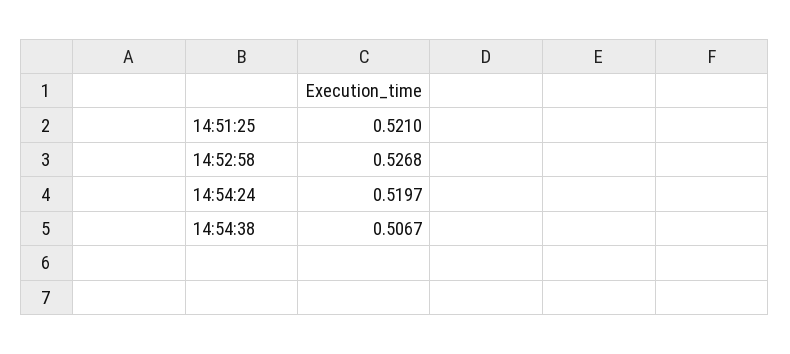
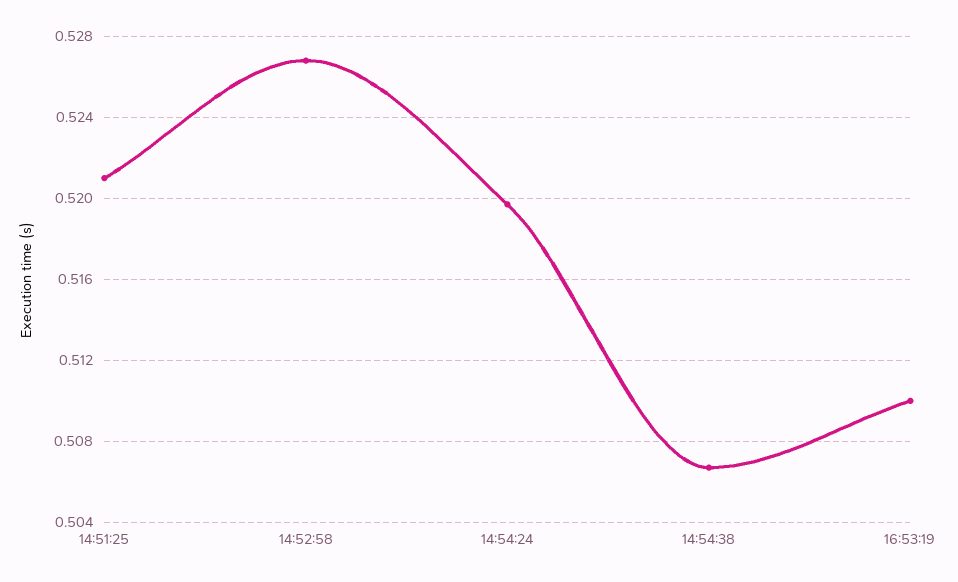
16:53:19: none -> 0.51

